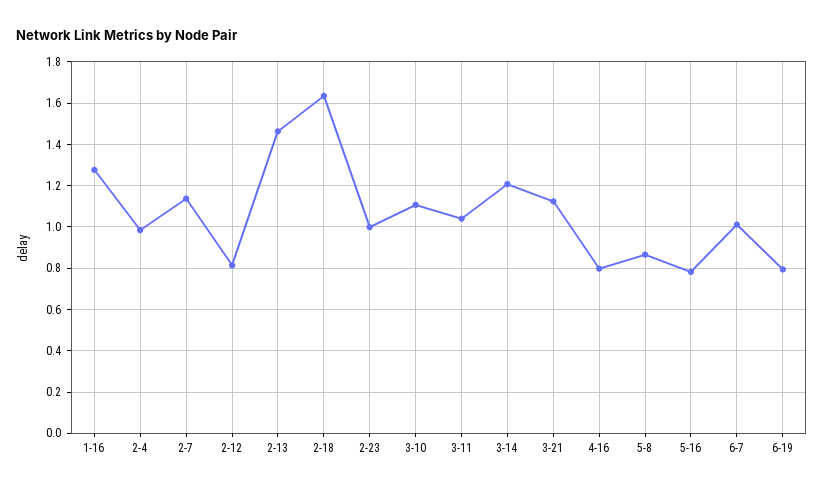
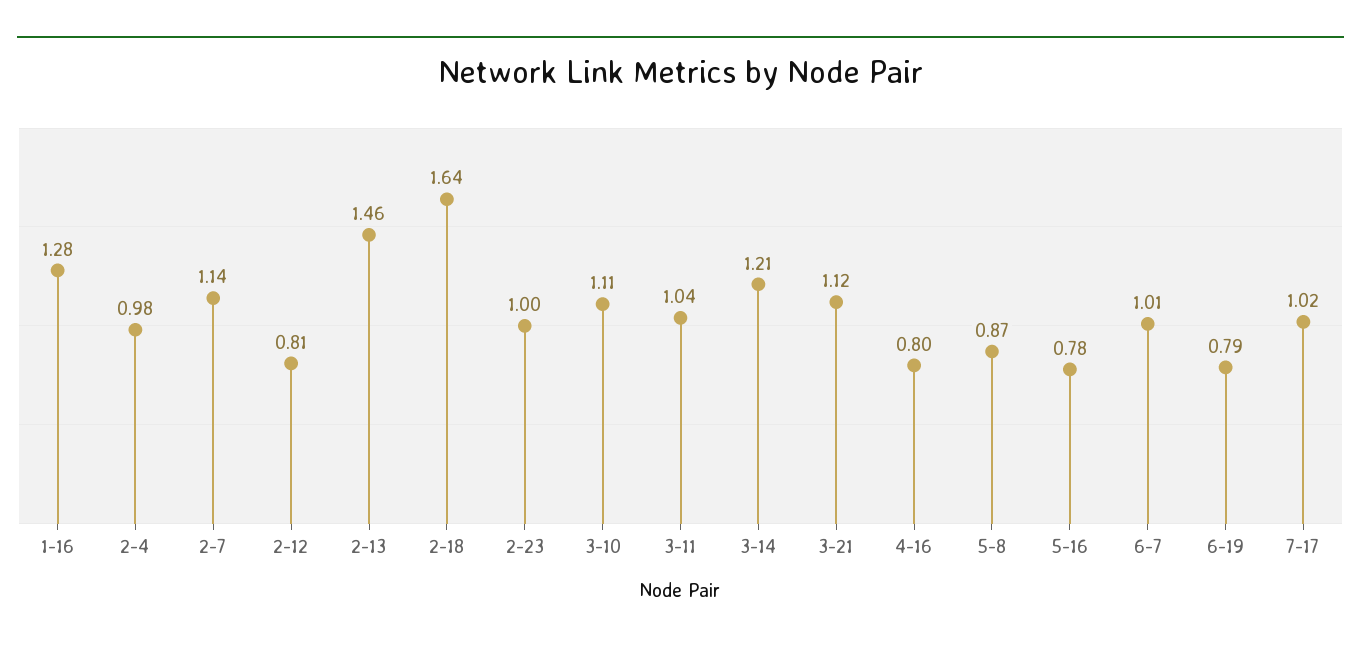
7-17: none -> 1.02

